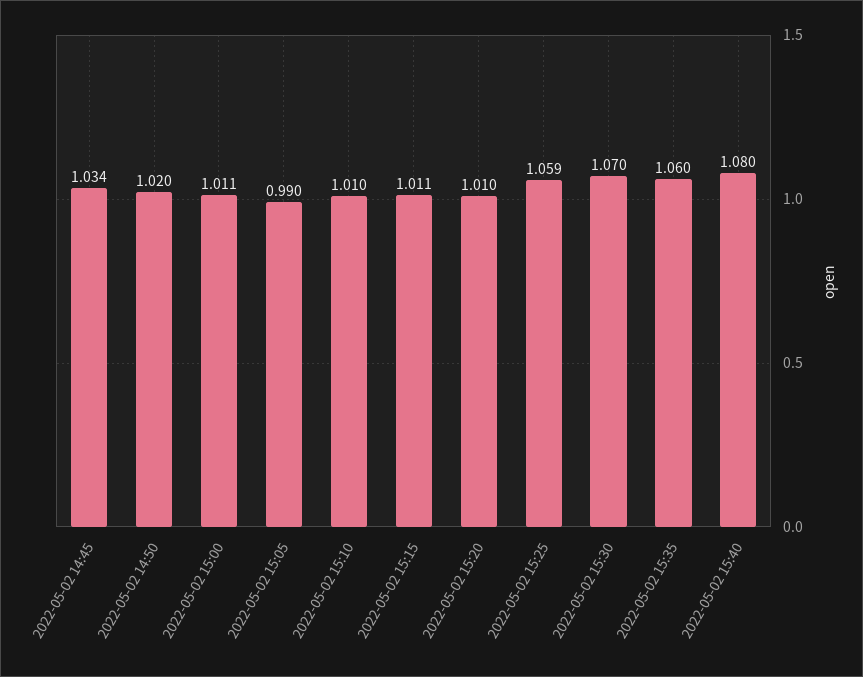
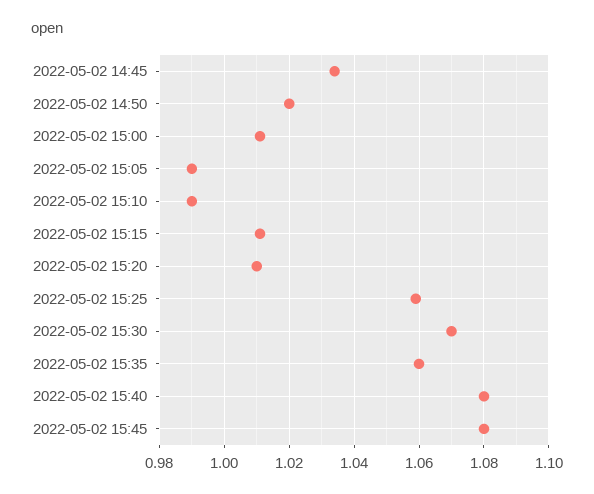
2022-05-02 15:10: 1.01 -> 0.99
2022-05-02 15:45: none -> 1.08

